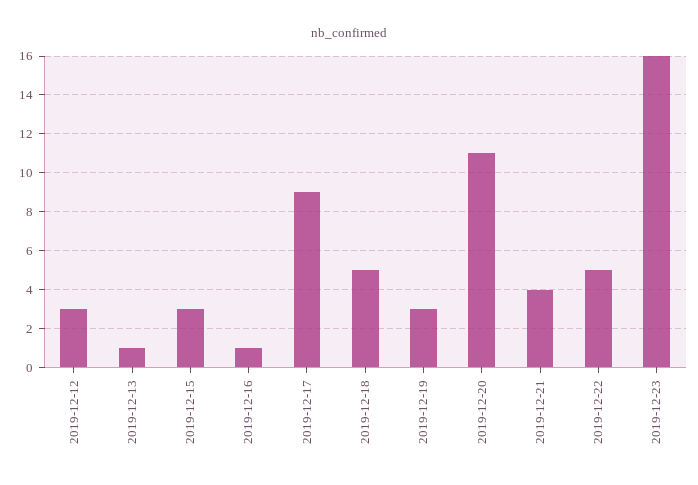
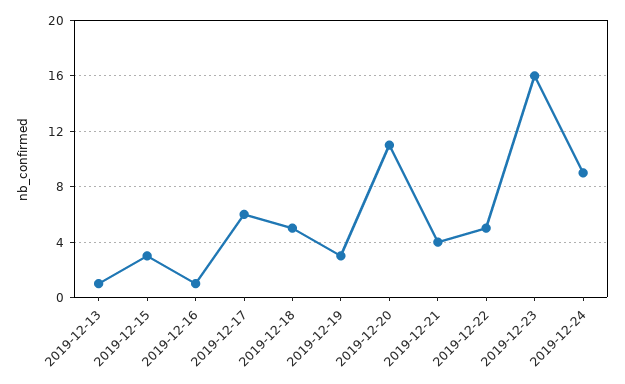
2019-12-12: 3 -> none
2019-12-17: 9 -> 6
2019-12-24: none -> 9

